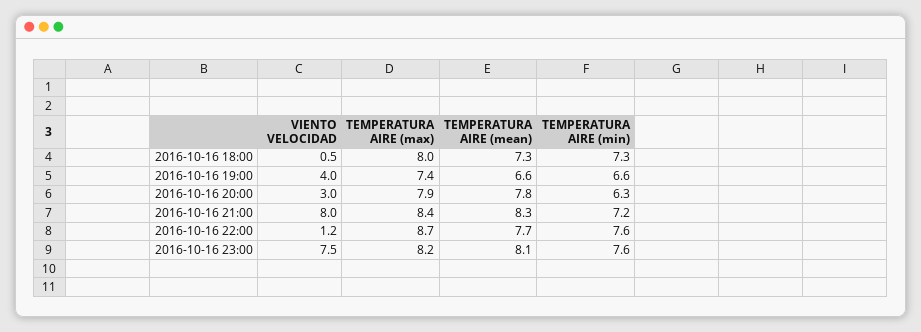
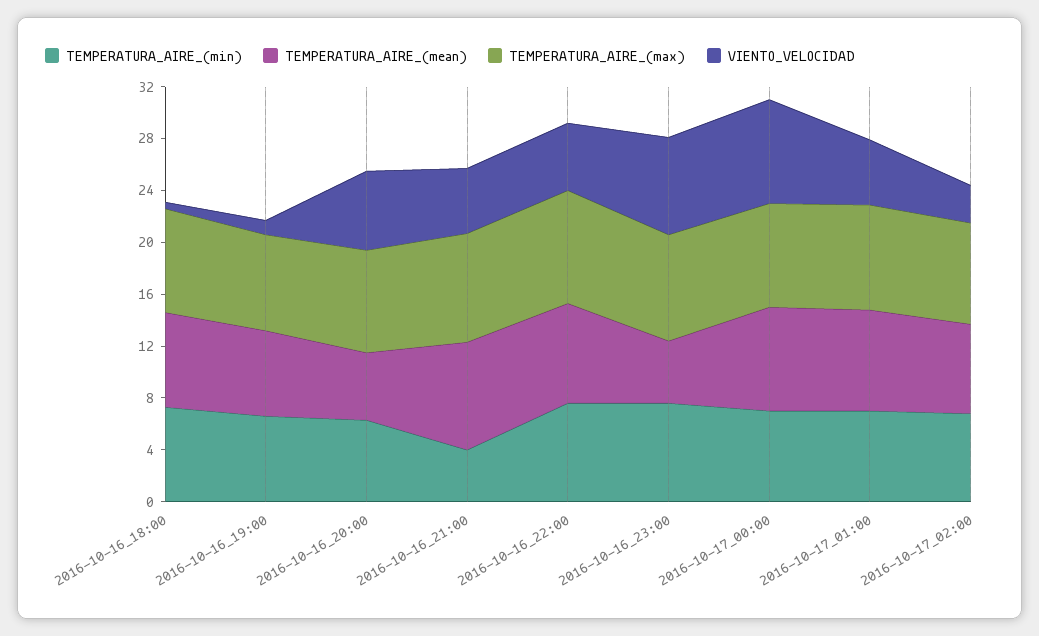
VIENTO VELOCIDAD, 2016-10-16 19:00: 4 -> 1
VIENTO VELOCIDAD, 2016-10-16 20:00: 3 -> 6
TEMPERATURA AIRE (mean), 2016-10-16 20:00: 7.8 -> 5
VIENTO VELOCIDAD, 2016-10-16 21:00: 8 -> 5
TEMPERATURA AIRE (min), 2016-10-16 21:00: 7.2 -> 4
VIENTO VELOCIDAD, 2016-10-16 22:00: 1.2 -> 5
TEMPERATURA AIRE (mean), 2016-10-16 23:00: 8.1 -> 5
TEMPERATURA AIRE (min), 2016-10-17_00:00: none -> 7
TEMPERATURA AIRE (mean), 2016-10-17_00:00: none -> 8
TEMPERATURA AIRE (max), 2016-10-17_00:00: none -> 8
VIENTO VELOCIDAD, 2016-10-17_00:00: none -> 8
TEMPERATURA AIRE (min), 2016-10-17_01:00: none -> 7
TEMPERATURA AIRE (mean), 2016-10-17_01:00: none -> 8
TEMPERATURA AIRE (max), 2016-10-17_01:00: none -> 8
VIENTO VELOCIDAD, 2016-10-17_01:00: none -> 5
TEMPERATURA AIRE (min), 2016-10-17_02:00: none -> 7
TEMPERATURA AIRE (mean), 2016-10-17_02:00: none -> 7
TEMPERATURA AIRE (max), 2016-10-17_02:00: none -> 8
VIENTO VELOCIDAD, 2016-10-17_02:00: none -> 3

